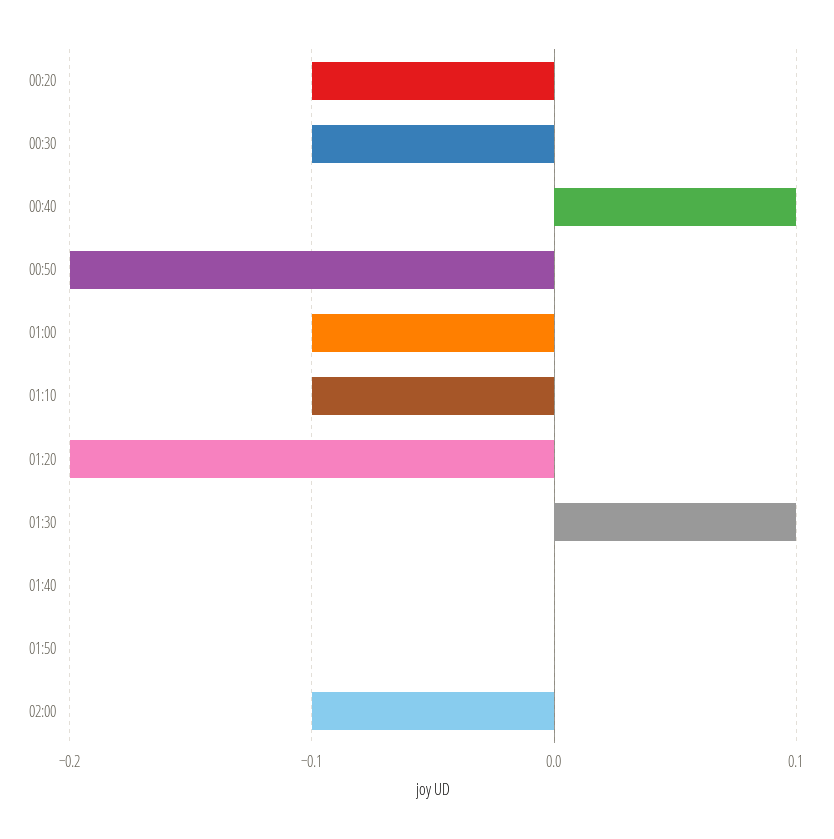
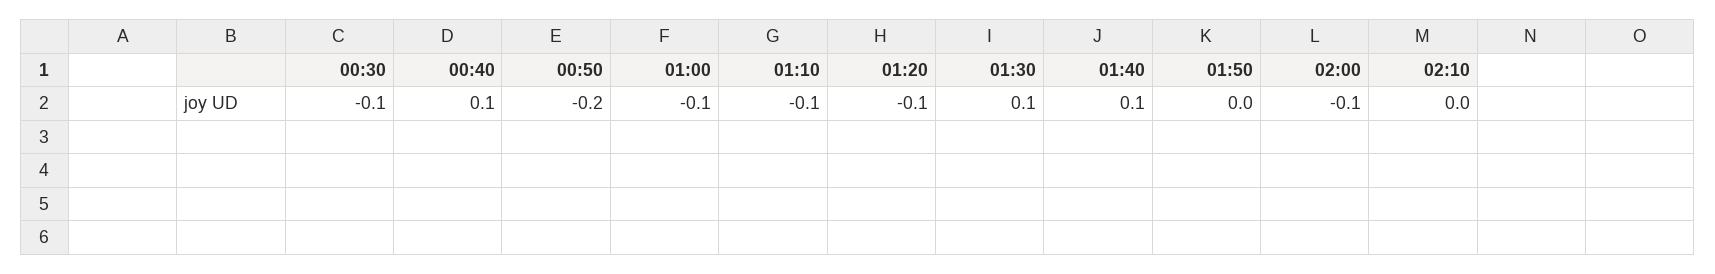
00:20: -0.1 -> none
01:20: -0.2 -> -0.1
01:40: 0 -> 0.1
02:10: none -> 0

